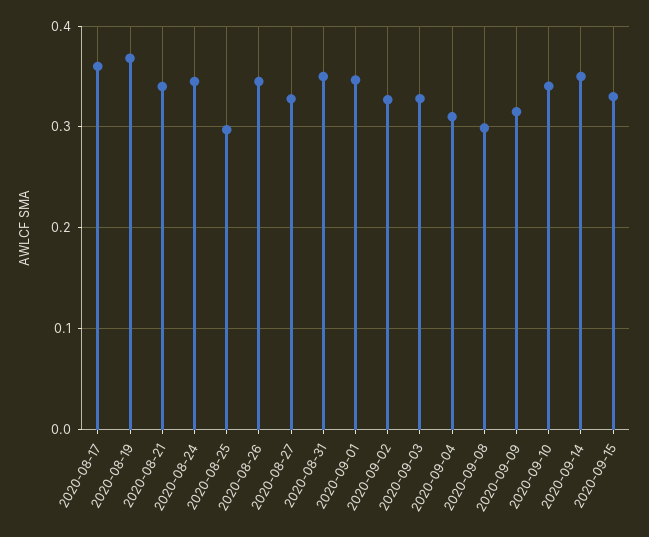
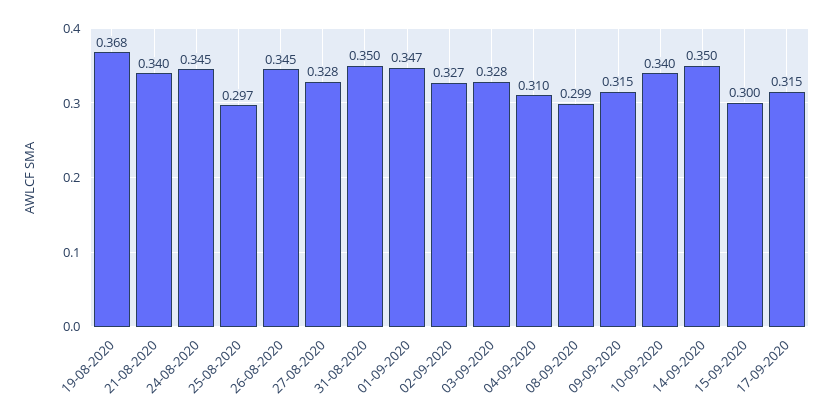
2020-08-17: 0.36 -> none
2020-09-15: 0.33 -> 0.3
17-09-2020: none -> 0.315

